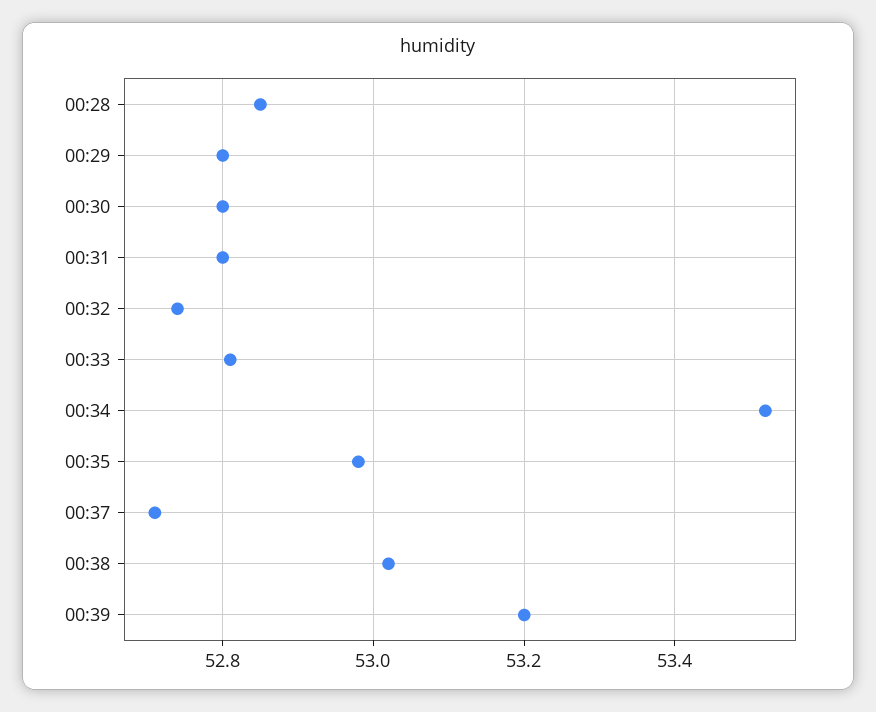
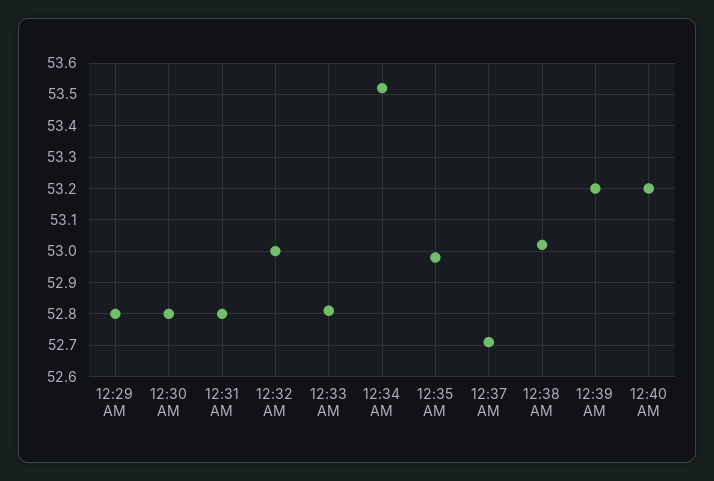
00:28: 52.85 -> none
00:32: 52.75 -> 53
12:40 AM: none -> 53.2

